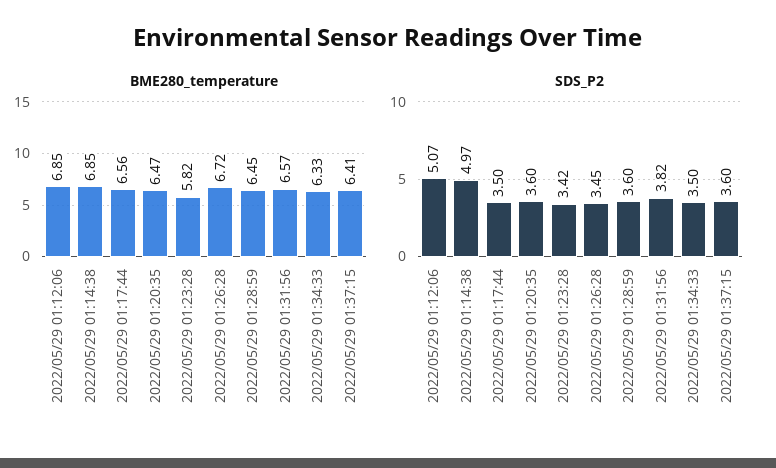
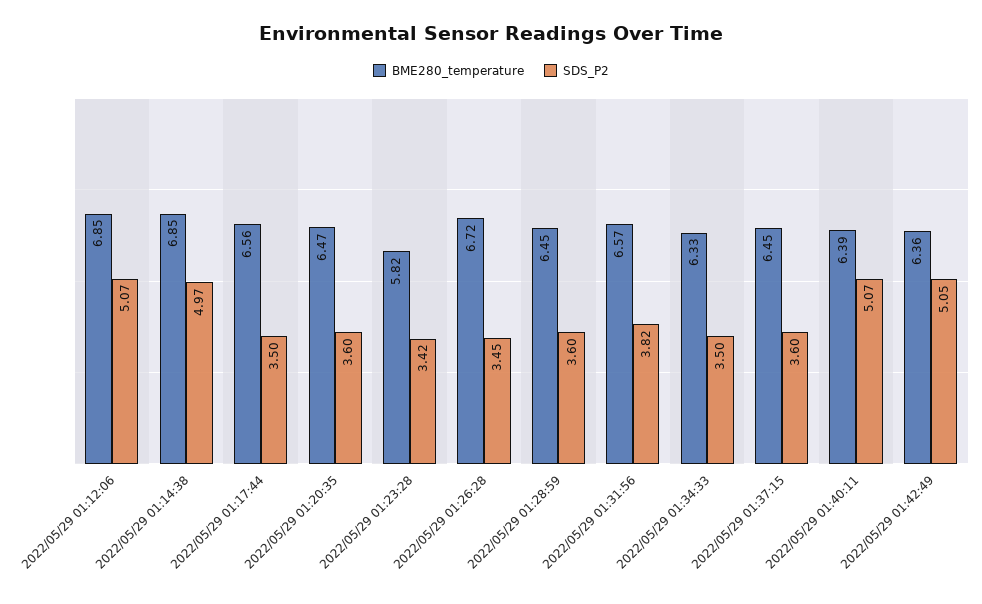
BME280_temperature, 2022/05/29 01:37:15: 6.41 -> 6.45
BME280_temperature, 2022/05/29 01:40:11: none -> 6.39
SDS_P2, 2022/05/29 01:40:11: none -> 5.07
BME280_temperature, 2022/05/29 01:42:49: none -> 6.36
SDS_P2, 2022/05/29 01:42:49: none -> 5.05

